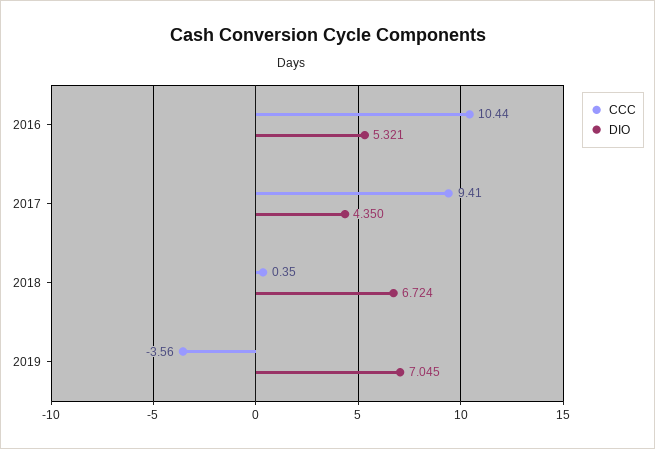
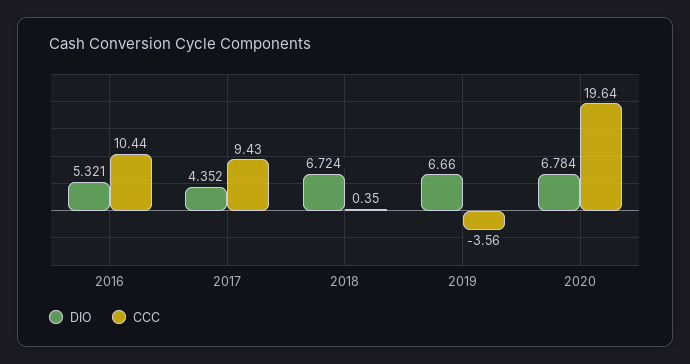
CCC, 2017: 9.41 -> 9.43
DIO, 2017: 4.35 -> 4.352
DIO, 2019: 7.045 -> 6.66
DIO, 2020: none -> 6.784
CCC, 2020: none -> 19.64

